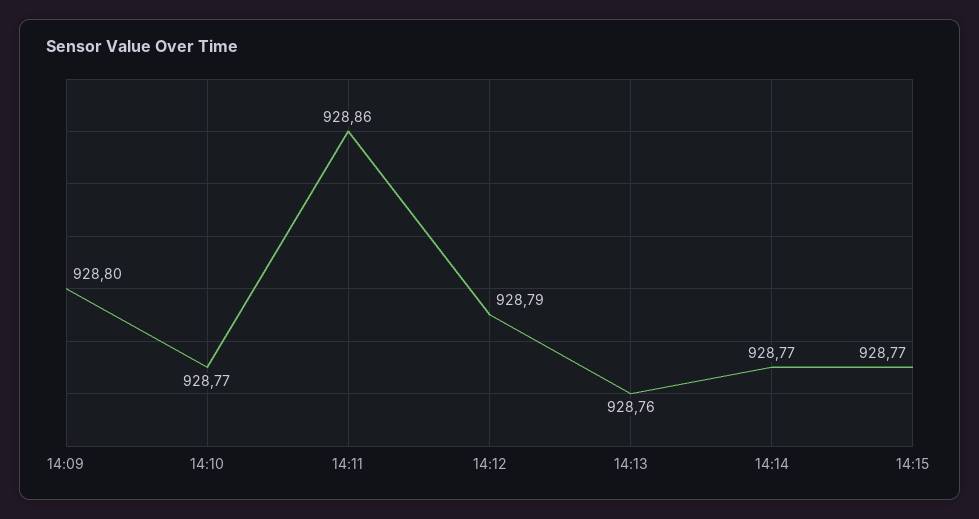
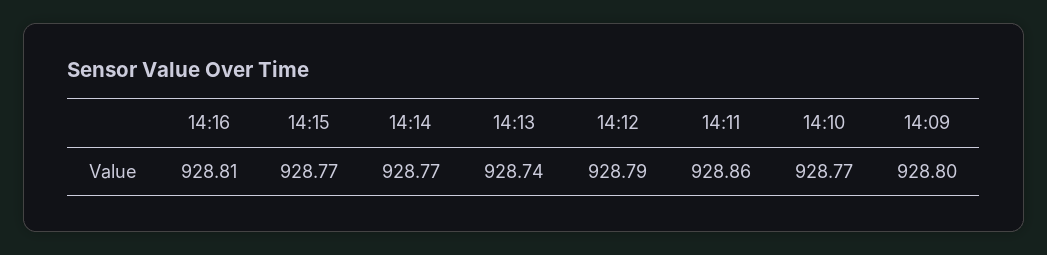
14:13: 928.76 -> 928.74
14:16: none -> 928.81

